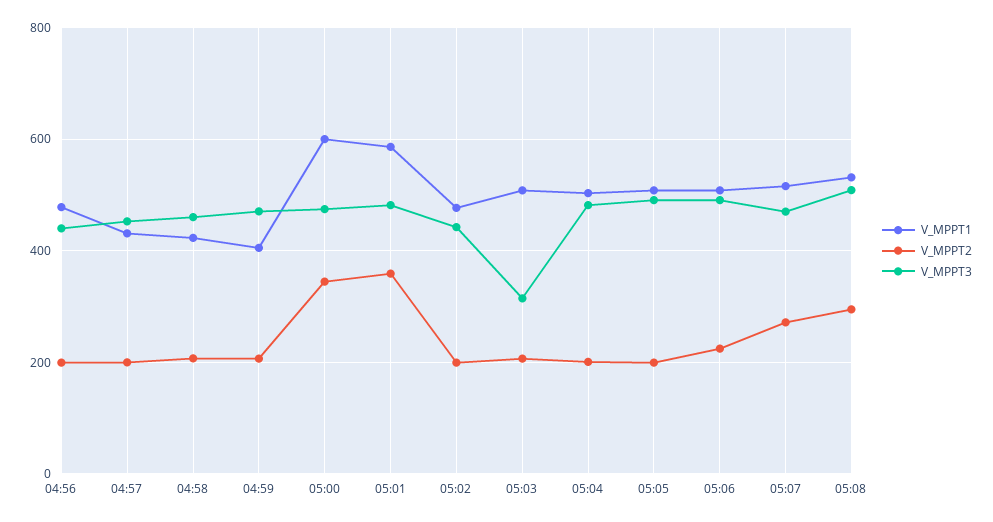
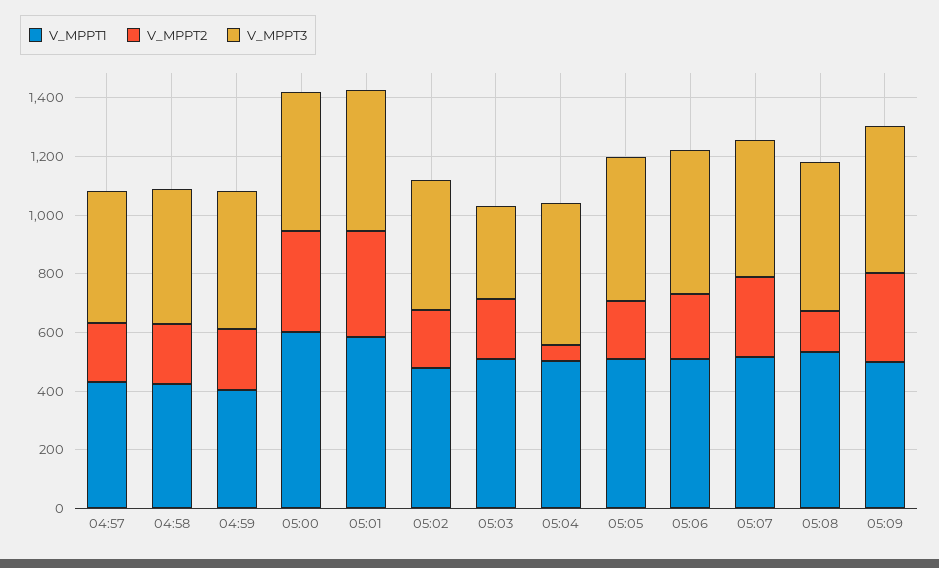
V_MPPT1, 04:56: 480 -> none
V_MPPT2, 04:56: 200 -> none
V_MPPT3, 04:56: 440 -> none
V_MPPT2, 05:04: 200 -> 50
V_MPPT2, 05:08: 300 -> 150
V_MPPT1, 05:09: none -> 500
V_MPPT2, 05:09: none -> 300
V_MPPT3, 05:09: none -> 500

